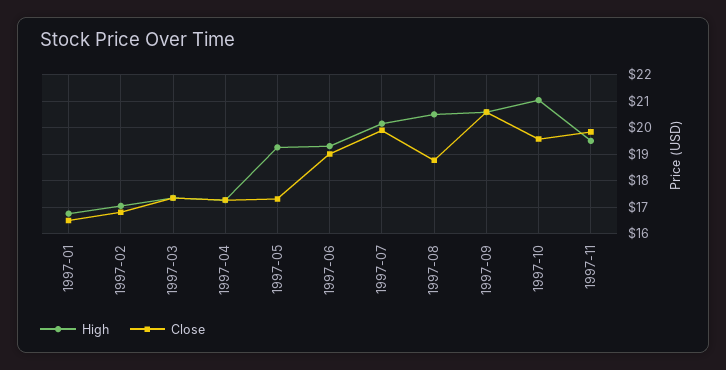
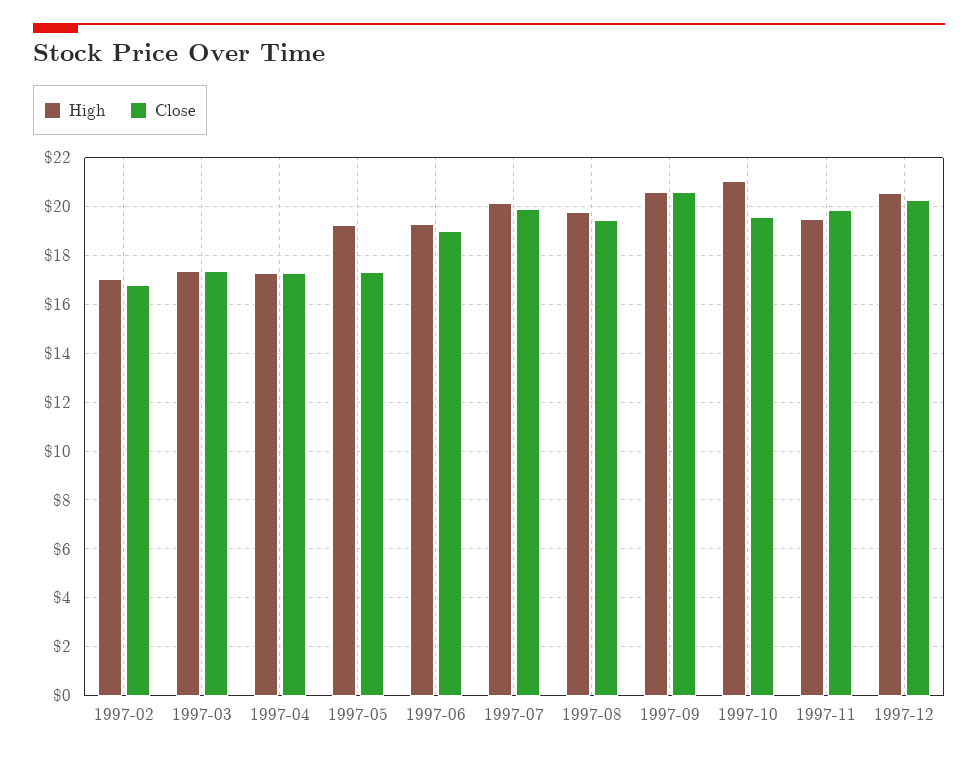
High, 1997-01: 16.75 -> none
Close, 1997-01: 16.5 -> none
High, 1997-08: 20.5 -> 19.75
Close, 1997-08: 18.75 -> 19.5
High, 1997-12: none -> 20.5
Close, 1997-12: none -> 20.25

